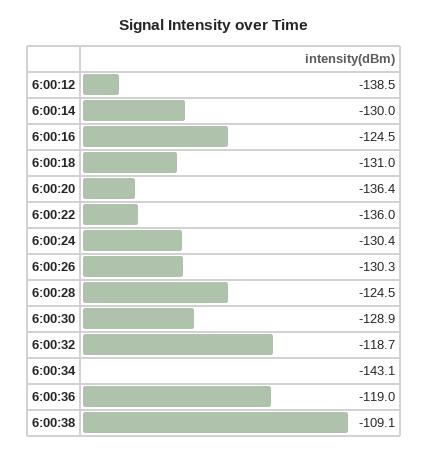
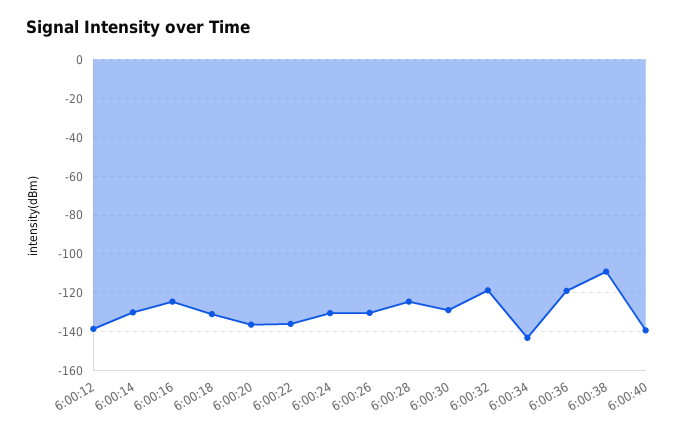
6:00:40: none -> -140

